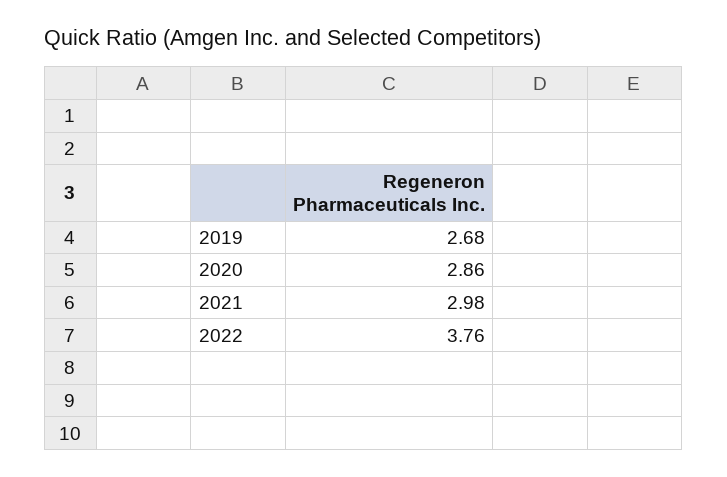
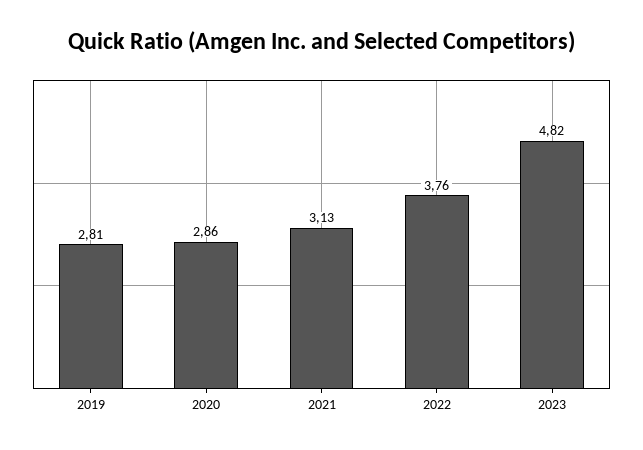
2019: 2.68 -> 2.81
2021: 2.98 -> 3.13
2023: none -> 4.82

